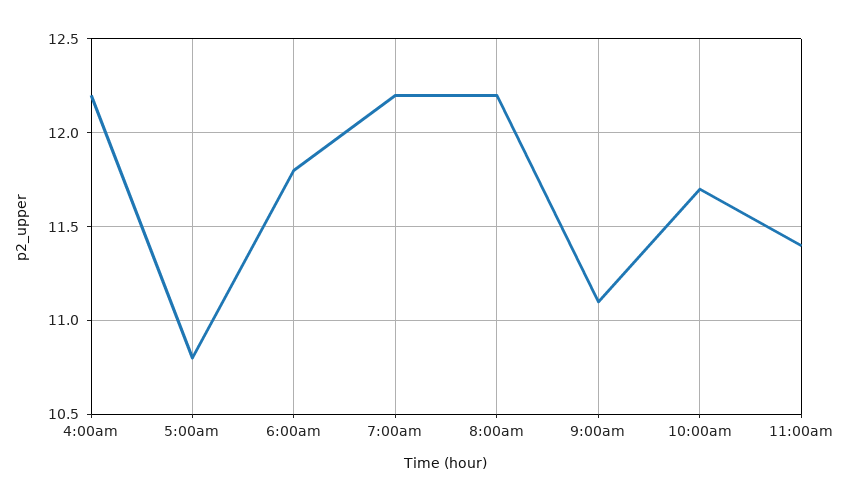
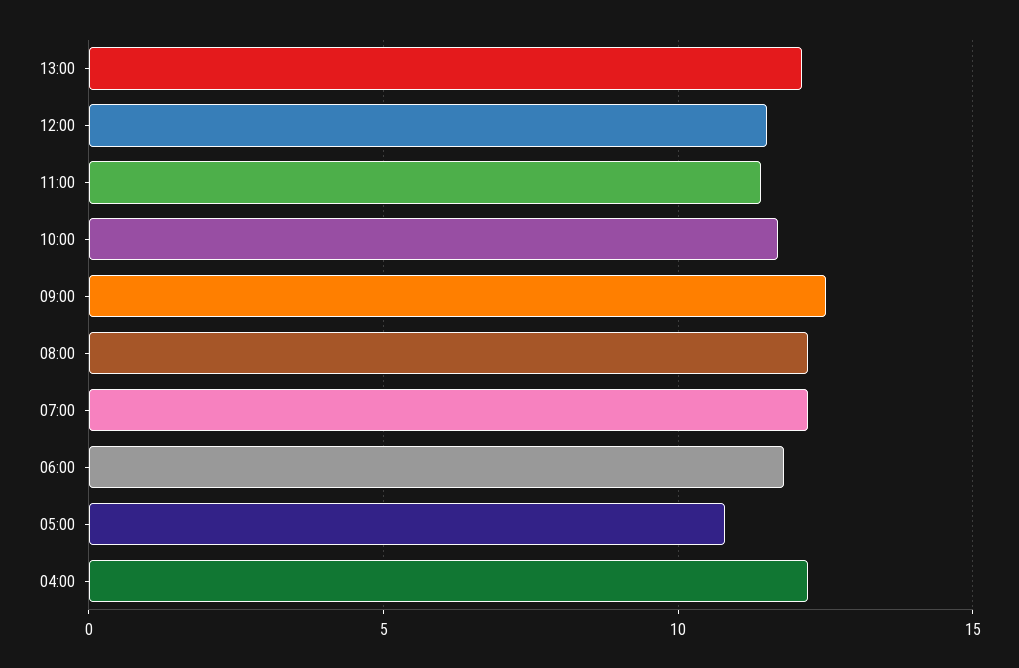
9:00am: 11.1 -> 12.5
13:00: none -> 12
12:00: none -> 11.5

